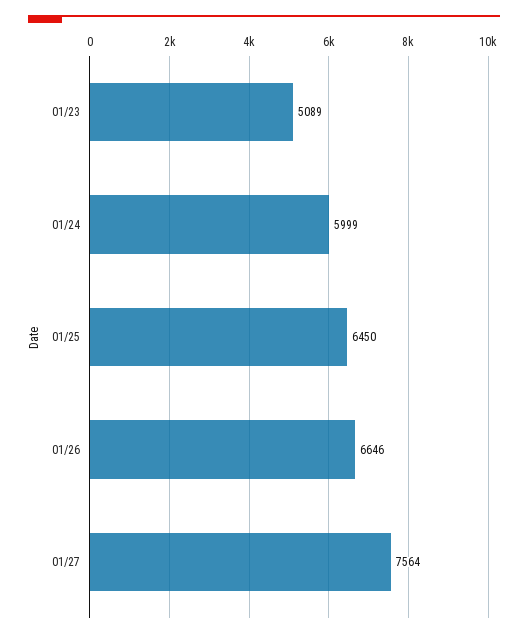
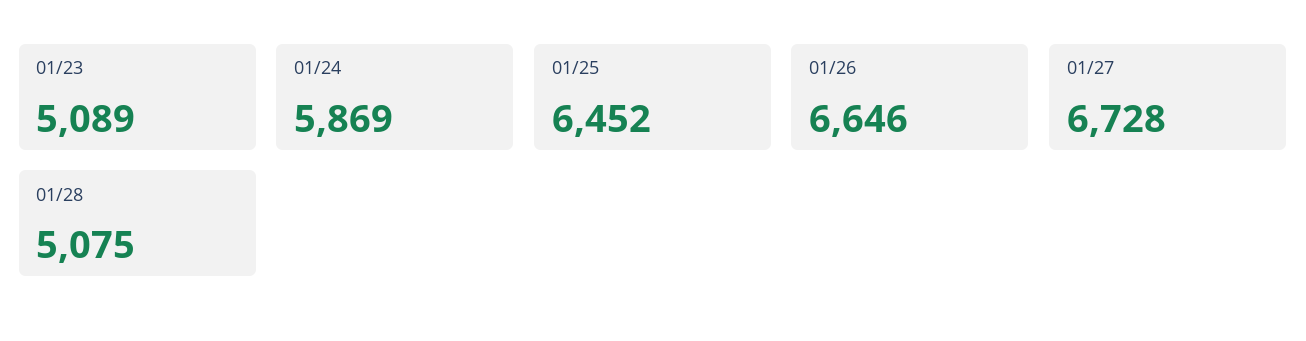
01/24: 5999 -> 5869
01/25: 6450 -> 6452
01/27: 7564 -> 6728
01/28: none -> 5075

